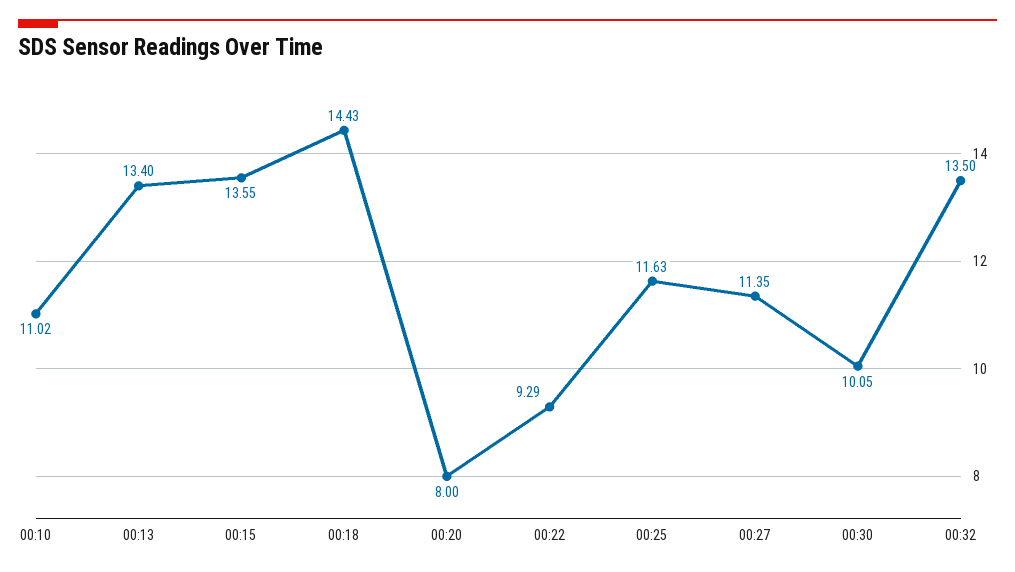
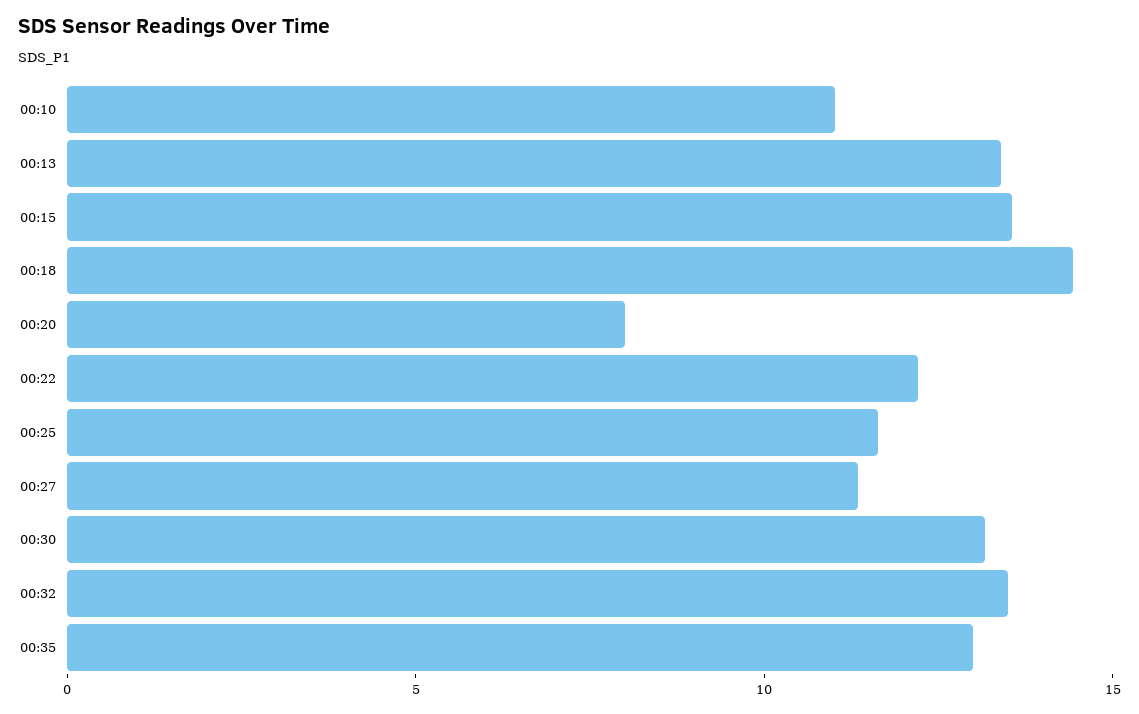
00:22: 9.29 -> 12
00:30: 10.05 -> 13
00:35: none -> 13

